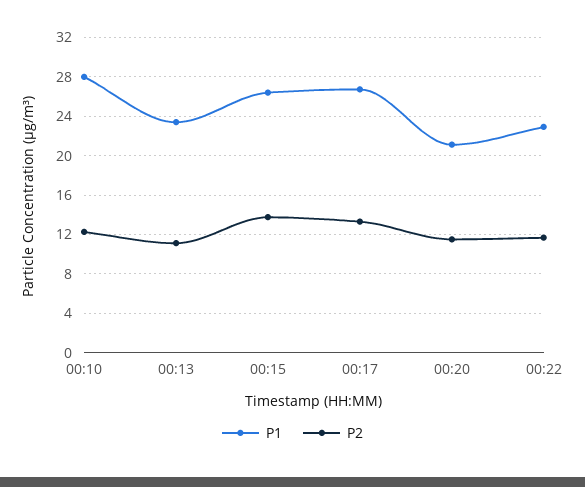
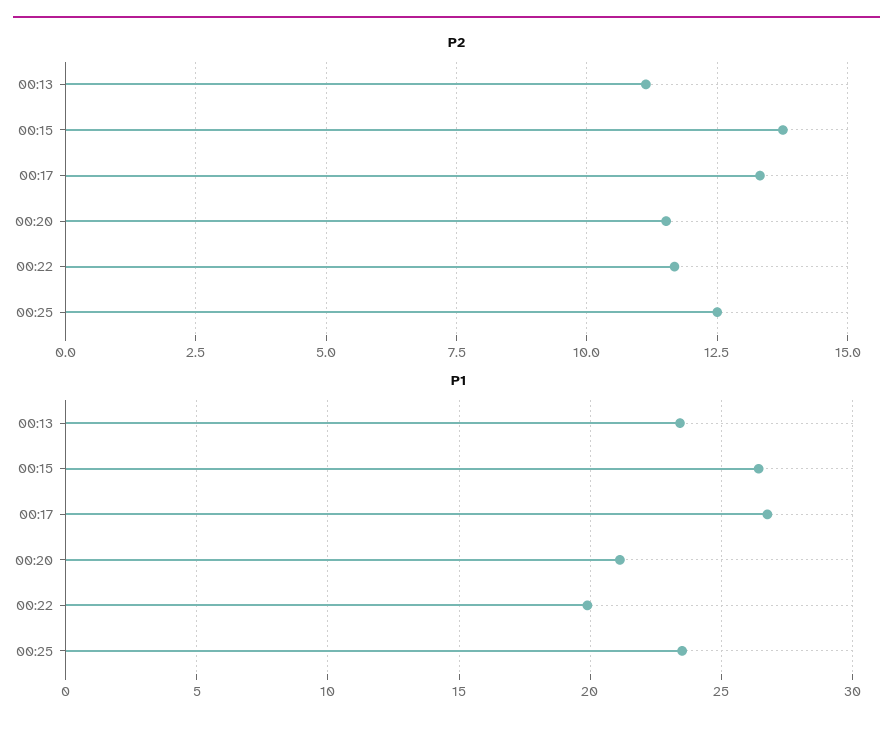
P1, 00:10: 28 -> none
P2, 00:10: 12 -> none
P1, 00:22: 23 -> 20
P2, 00:25: none -> 12.5
P1, 00:25: none -> 23.5

